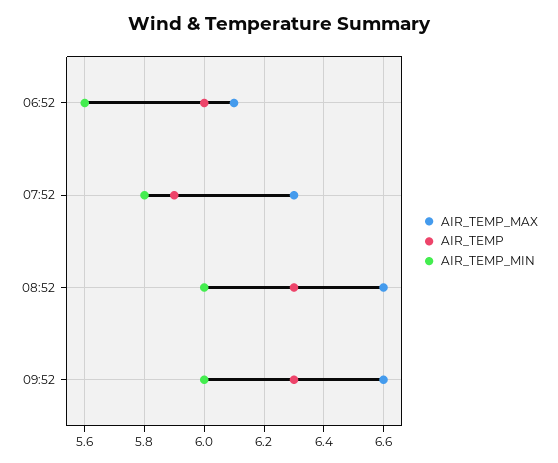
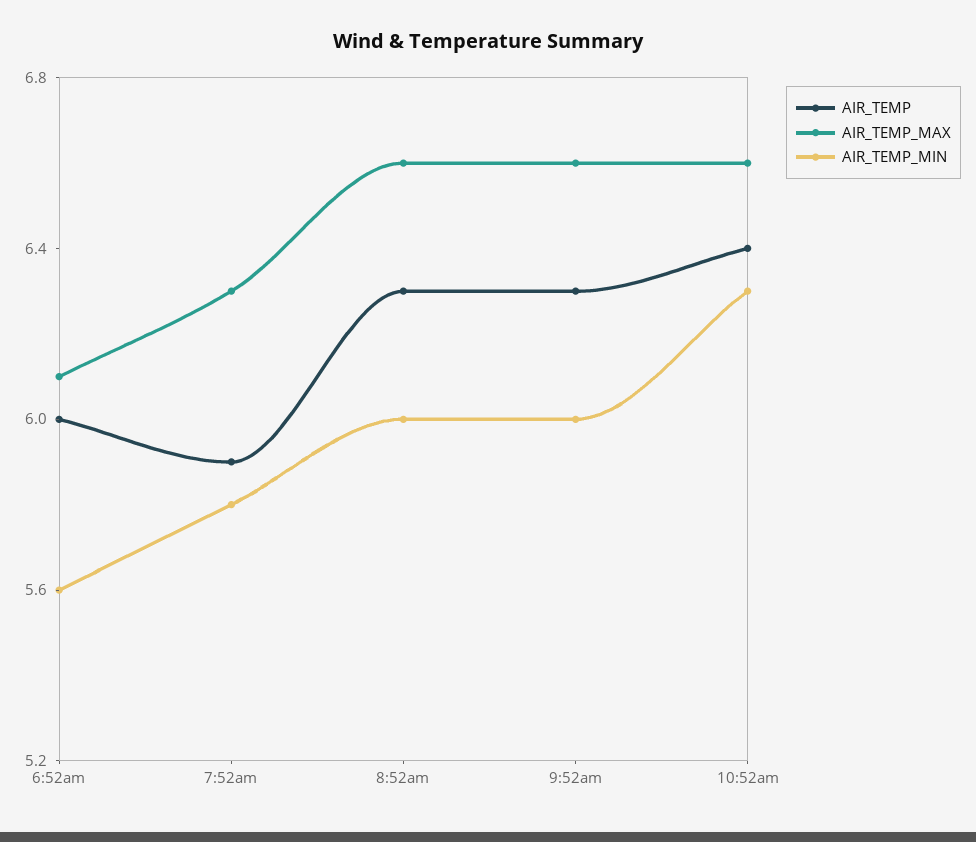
AIR_TEMP, 10:52am: none -> 6.4
AIR_TEMP_MAX, 10:52am: none -> 6.6
AIR_TEMP_MIN, 10:52am: none -> 6.3

